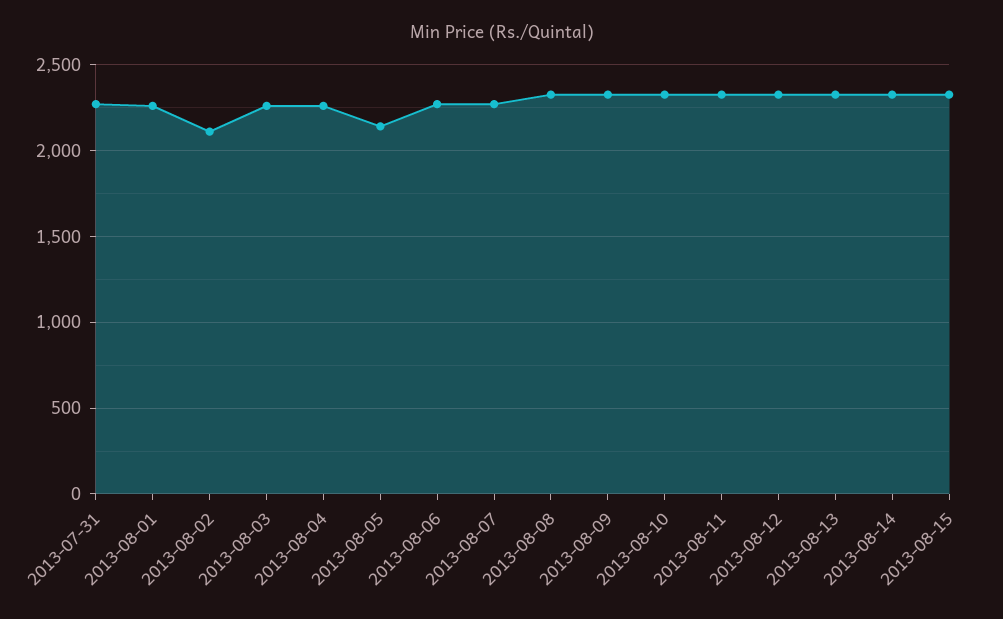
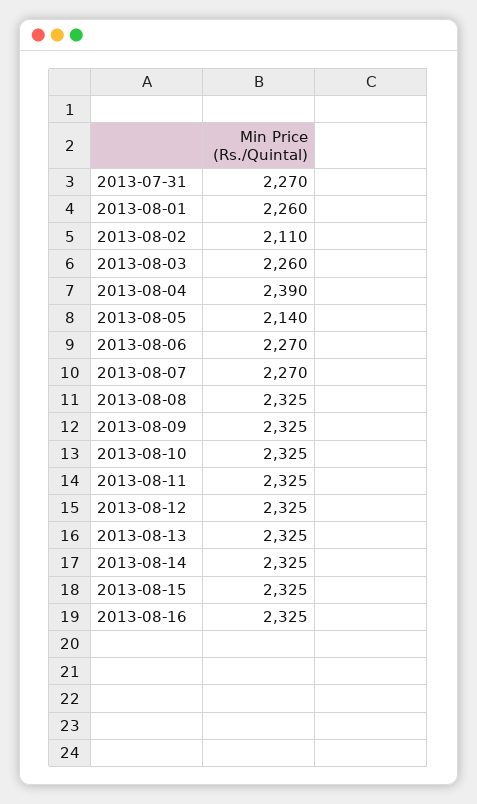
2013-08-04: 2250 -> 2390
2013-08-16: none -> 2325

